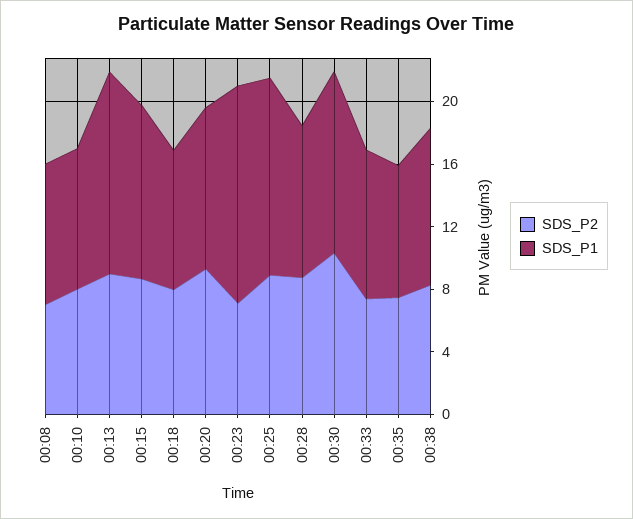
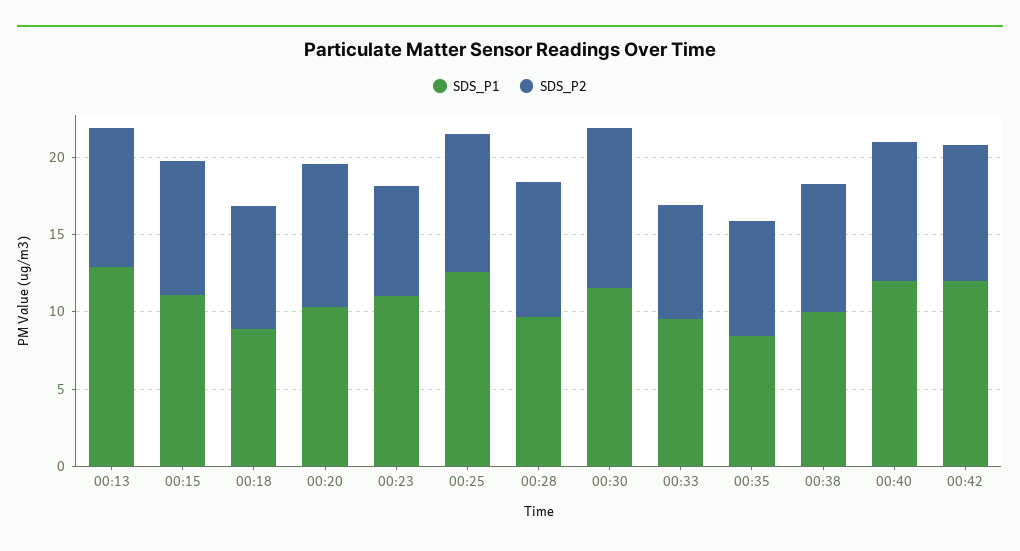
SDS_P2, 00:08: 7 -> none
SDS_P1, 00:08: 9 -> none
SDS_P2, 00:10: 8 -> none
SDS_P1, 00:10: 9 -> none
SDS_P1, 00:23: 14 -> 11
SDS_P1, 00:40: none -> 12
SDS_P2, 00:40: none -> 9
SDS_P1, 00:42: none -> 12
SDS_P2, 00:42: none -> 9

